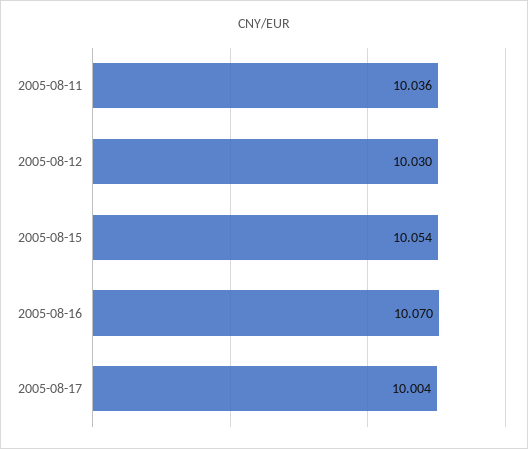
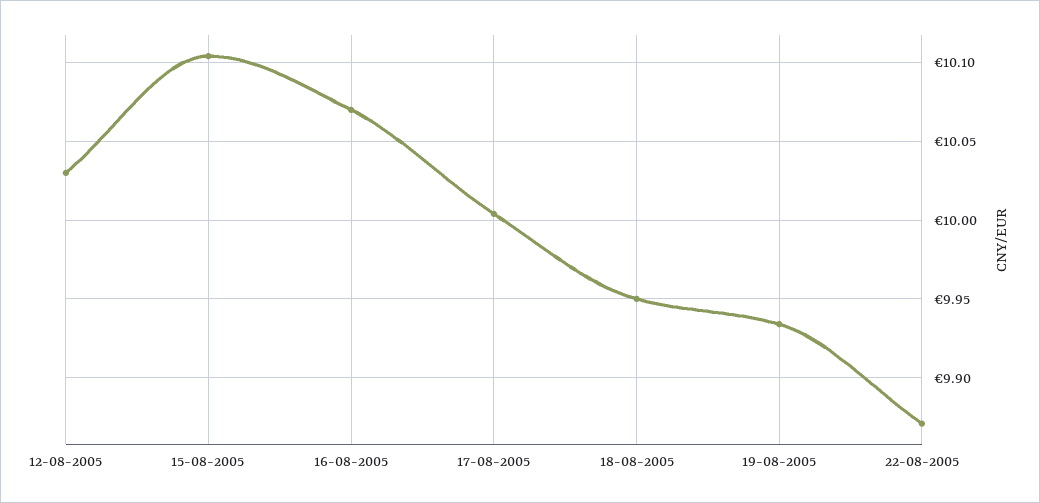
2005-08-11: 10.036 -> none
2005-08-15: 10.054 -> 10.105
18-08-2005: none -> 9.95
19-08-2005: none -> 9.935
22-08-2005: none -> 9.87

